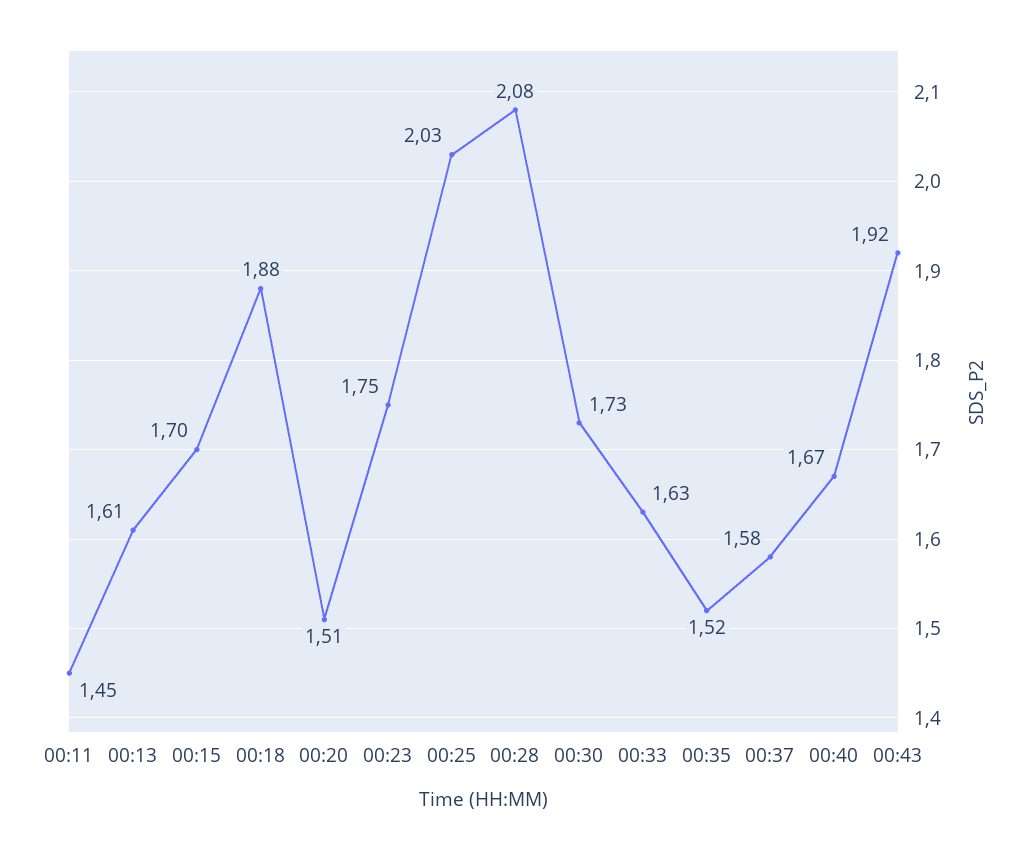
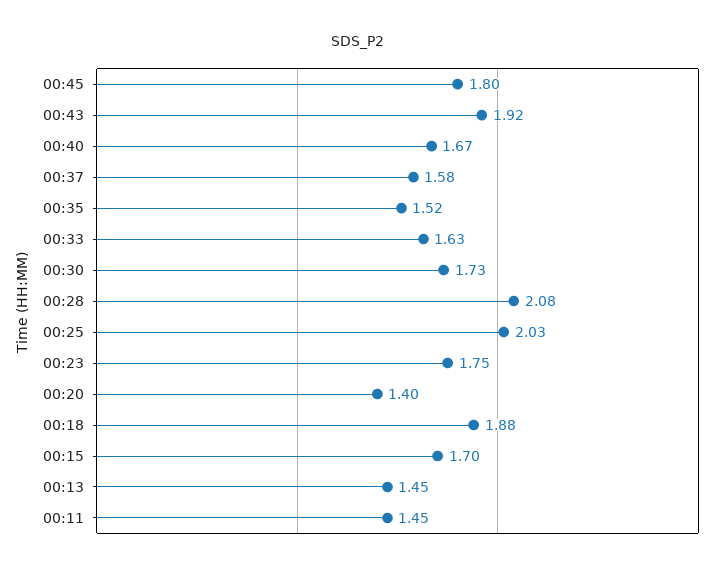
00:13: 1.61 -> 1.45
00:20: 1.51 -> 1.4
00:45: none -> 1.8

